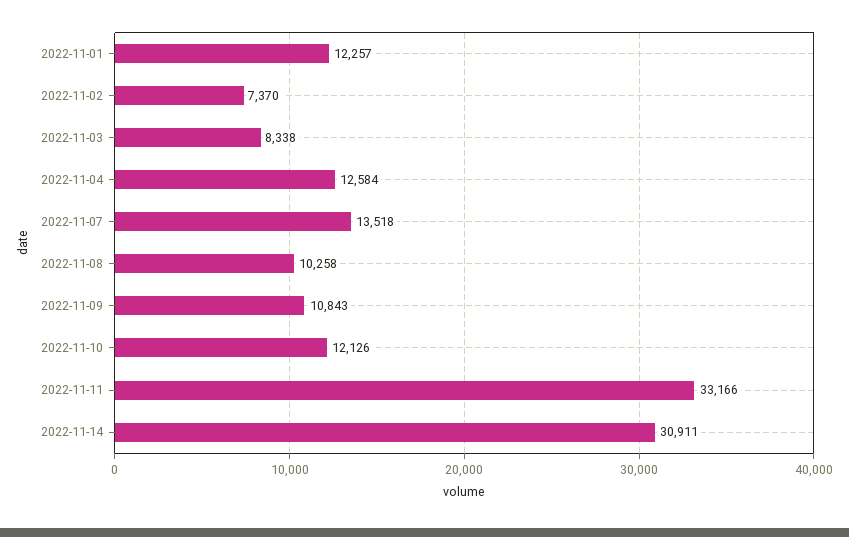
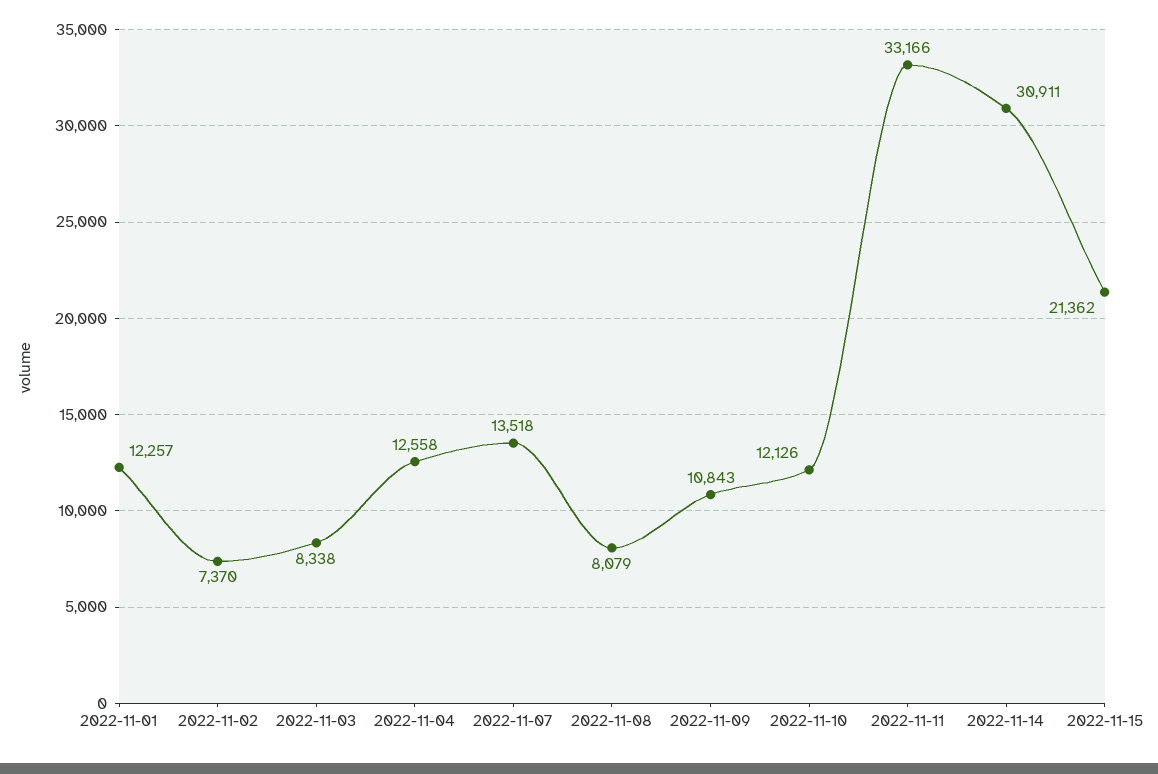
2022-11-04: 12584 -> 12558
2022-11-08: 10258 -> 8079
2022-11-15: none -> 21362

